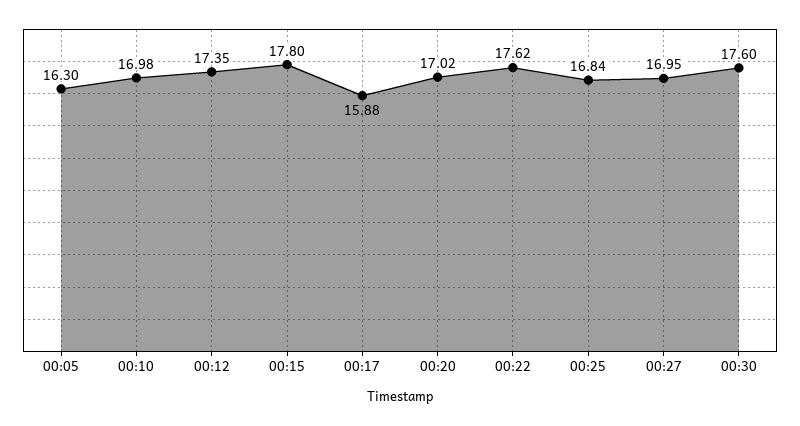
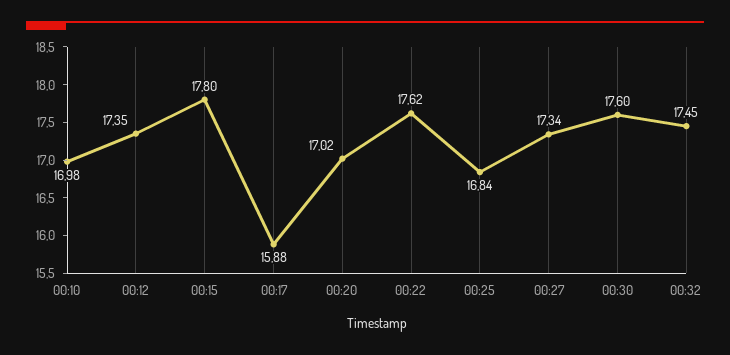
00:05: 16.3 -> none
00:27: 16.95 -> 17.34
00:32: none -> 17.45

